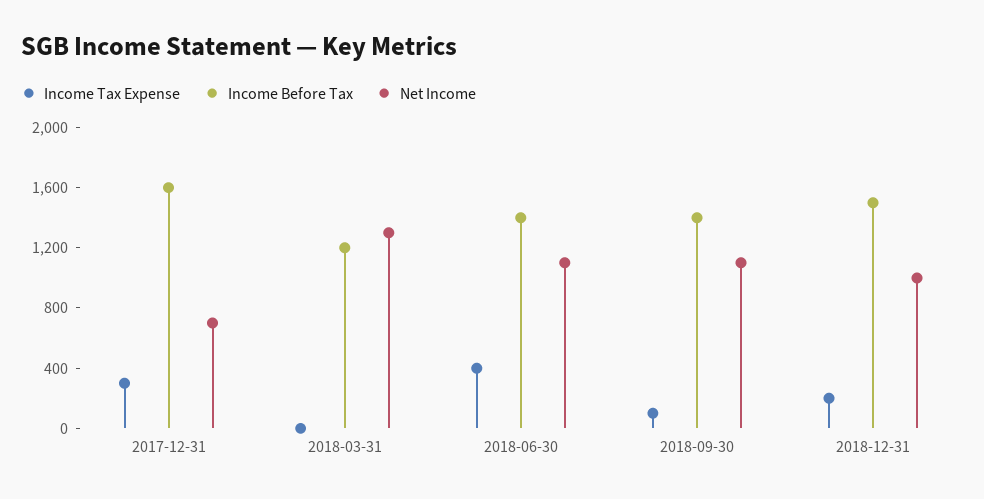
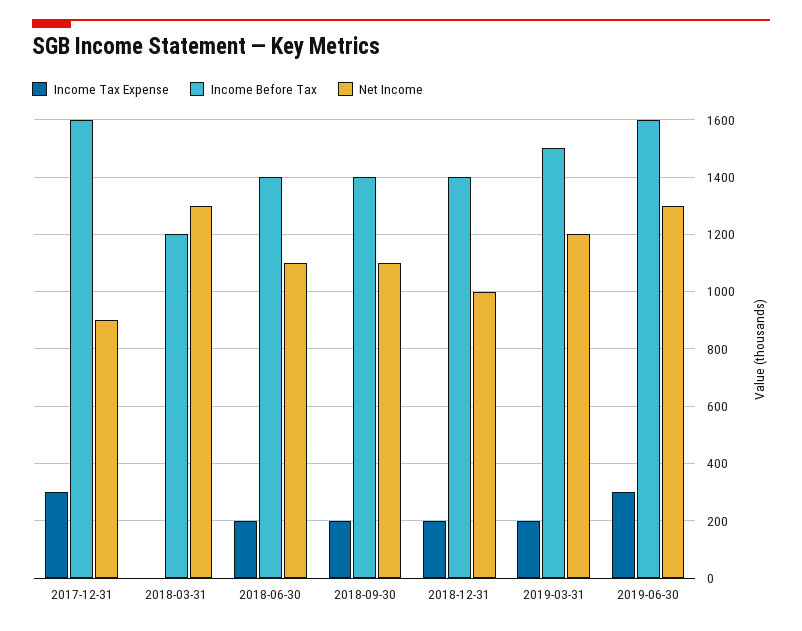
Net Income, 2017-12-31: 700 -> 900
Income Tax Expense, 2018-06-30: 400 -> 200
Income Tax Expense, 2018-09-30: 100 -> 200
Income Before Tax, 2018-12-31: 1500 -> 1400
Income Tax Expense, 2019-03-31: none -> 200
Income Before Tax, 2019-03-31: none -> 1500
Net Income, 2019-03-31: none -> 1200
Income Tax Expense, 2019-06-30: none -> 300
Income Before Tax, 2019-06-30: none -> 1600
Net Income, 2019-06-30: none -> 1300

